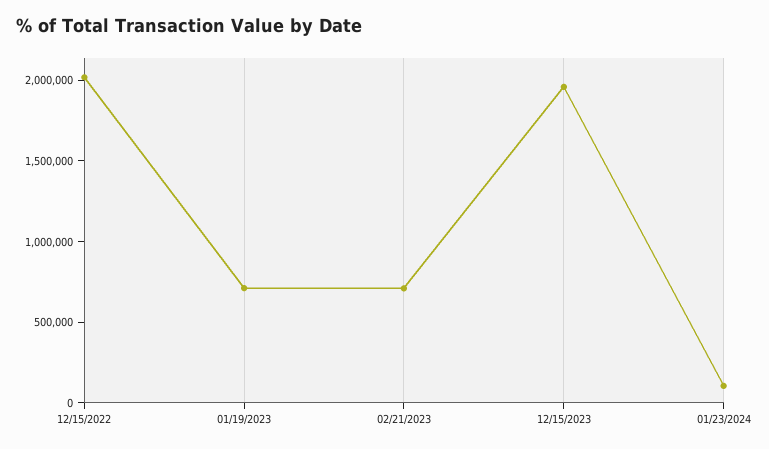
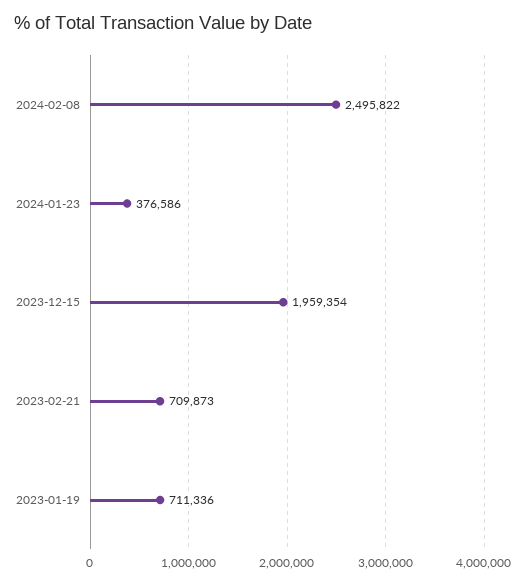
12/15/2022: 2000000 -> none
01/23/2024: 100000 -> 376586
2024-02-08: none -> 2495822

